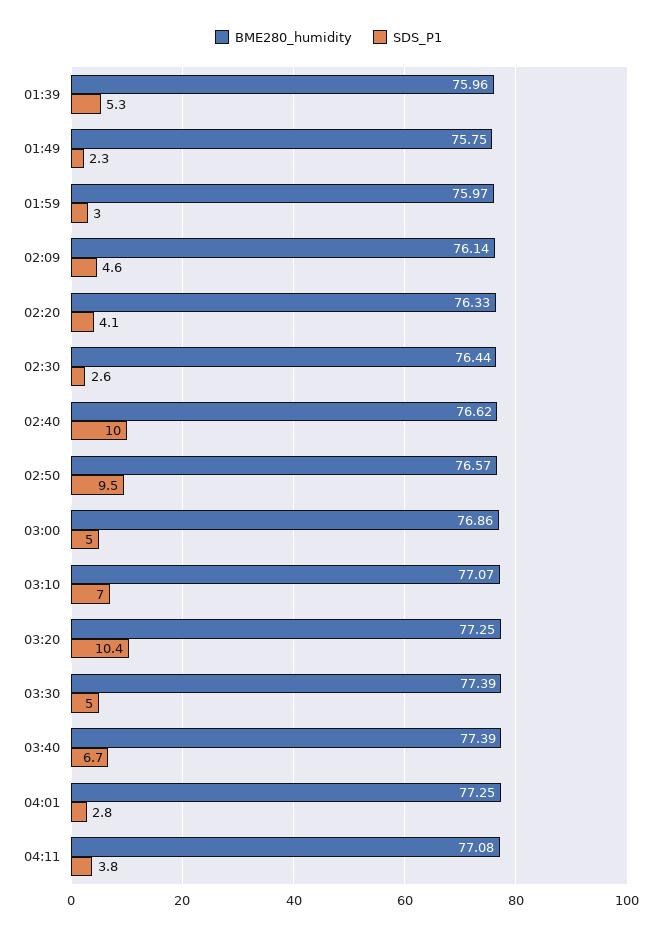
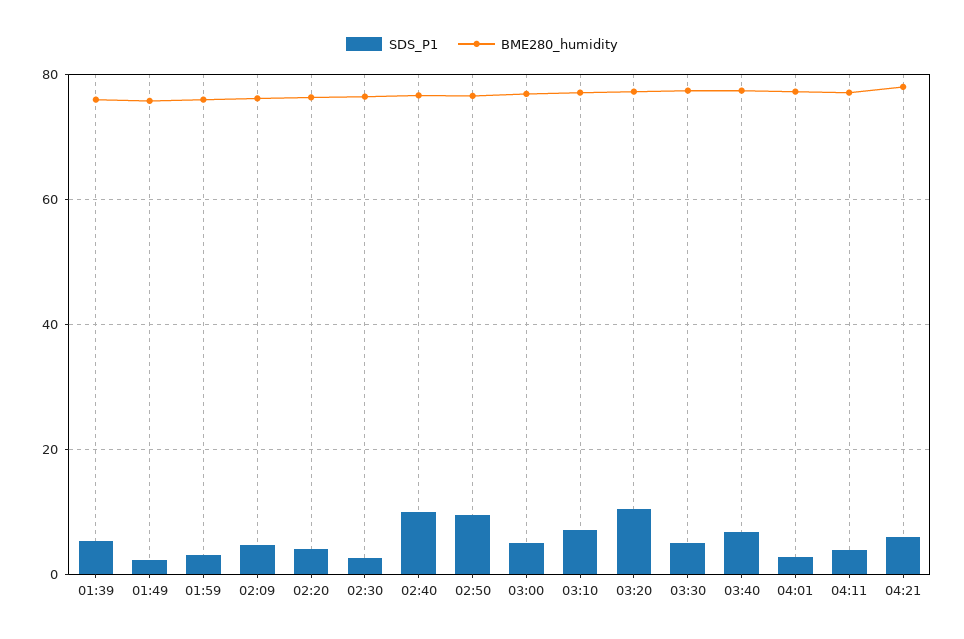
SDS_P1, 04:21: none -> 6
BME280_humidity, 04:21: none -> 78

